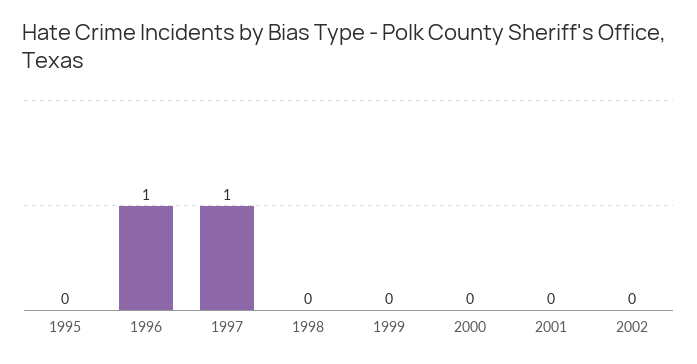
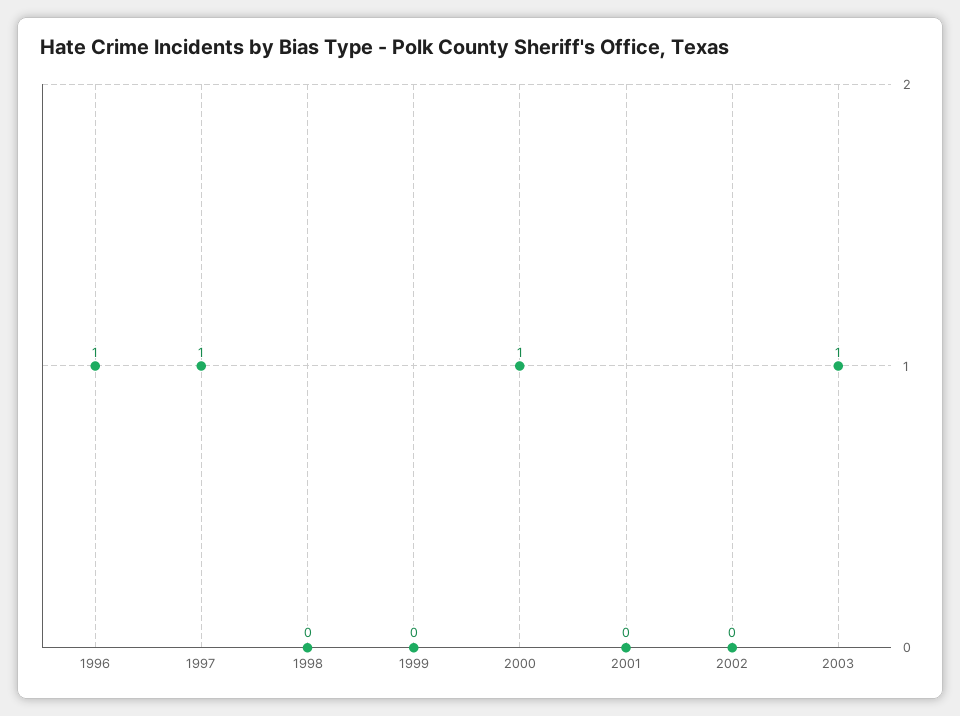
1995: 0 -> none
2000: 0 -> 1
2003: none -> 1

